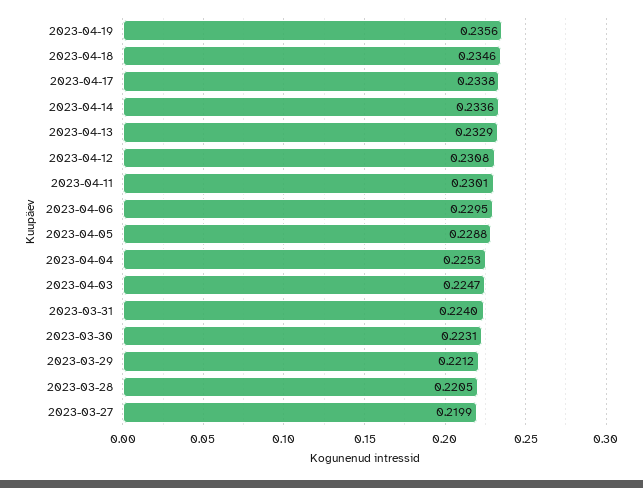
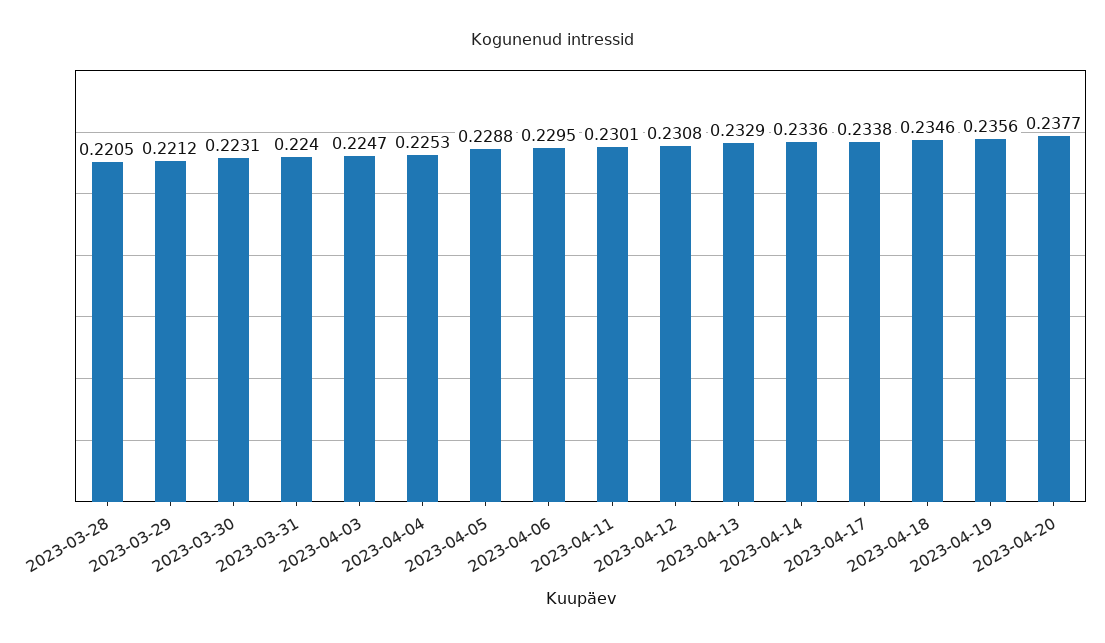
2023-03-27: 0.2199 -> none
2023-04-20: none -> 0.2377

